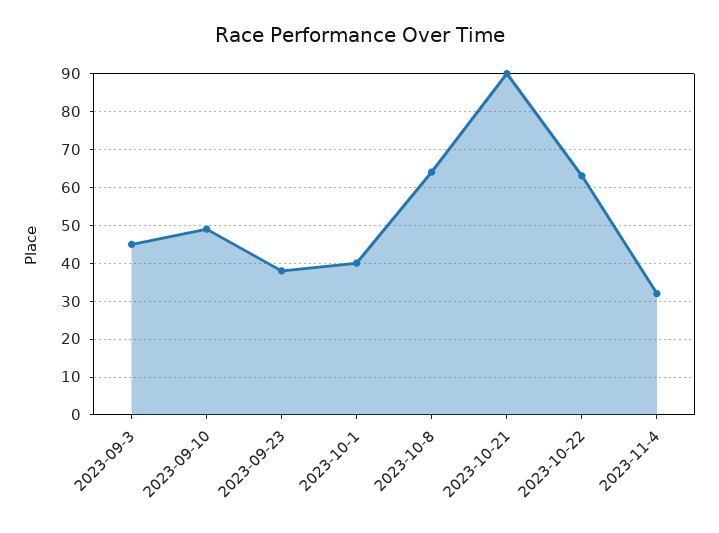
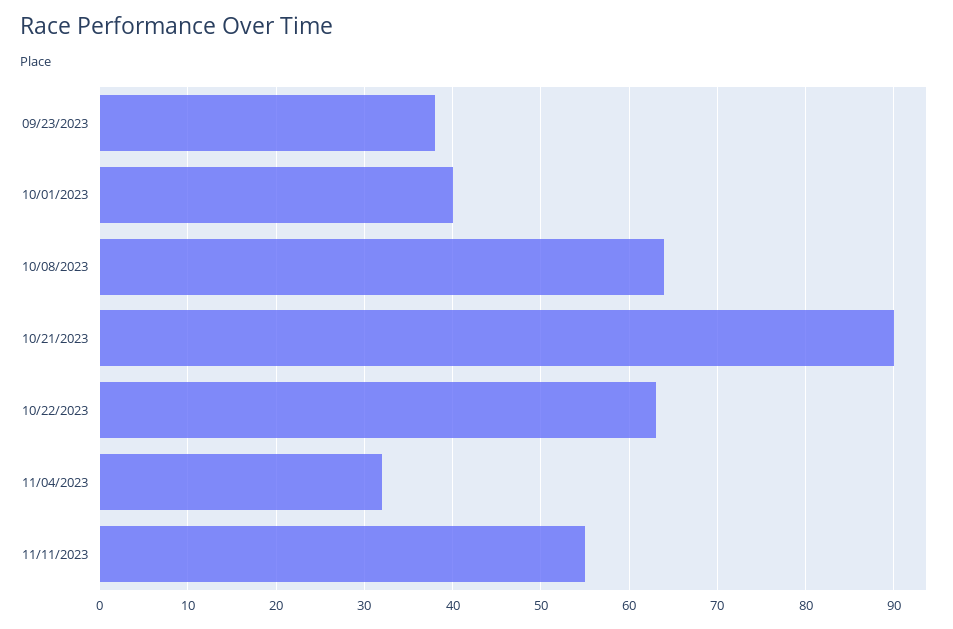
2023-09-3: 45 -> none
2023-09-10: 50 -> none
11/11/2023: none -> 55

